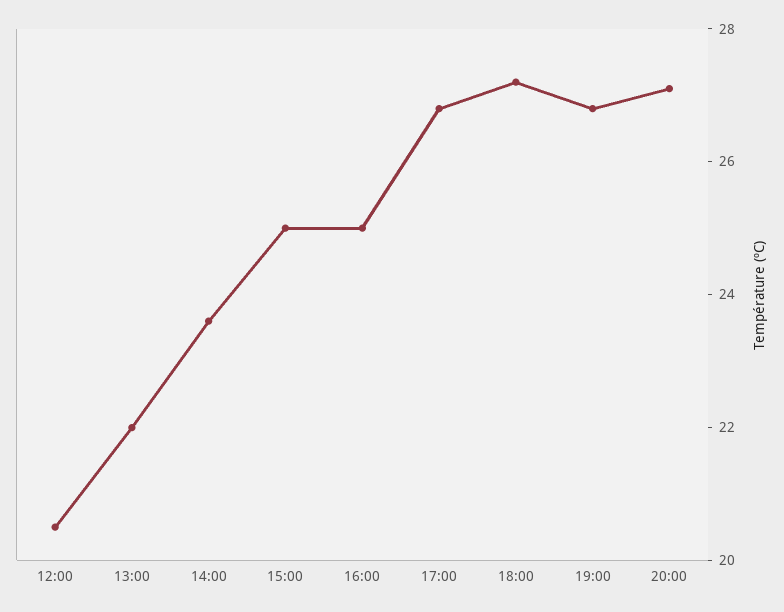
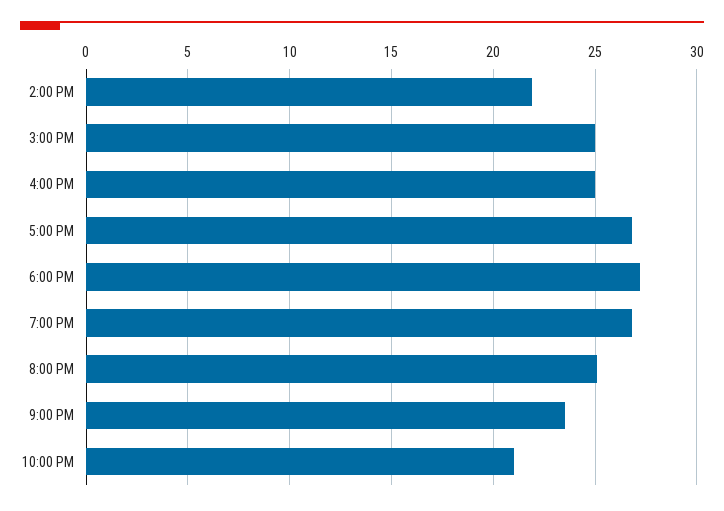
12:00: 20.5 -> none
13:00: 22 -> none
14:00: 23.5 -> 22
20:00: 27 -> 25
9:00 PM: none -> 23.5
10:00 PM: none -> 21

